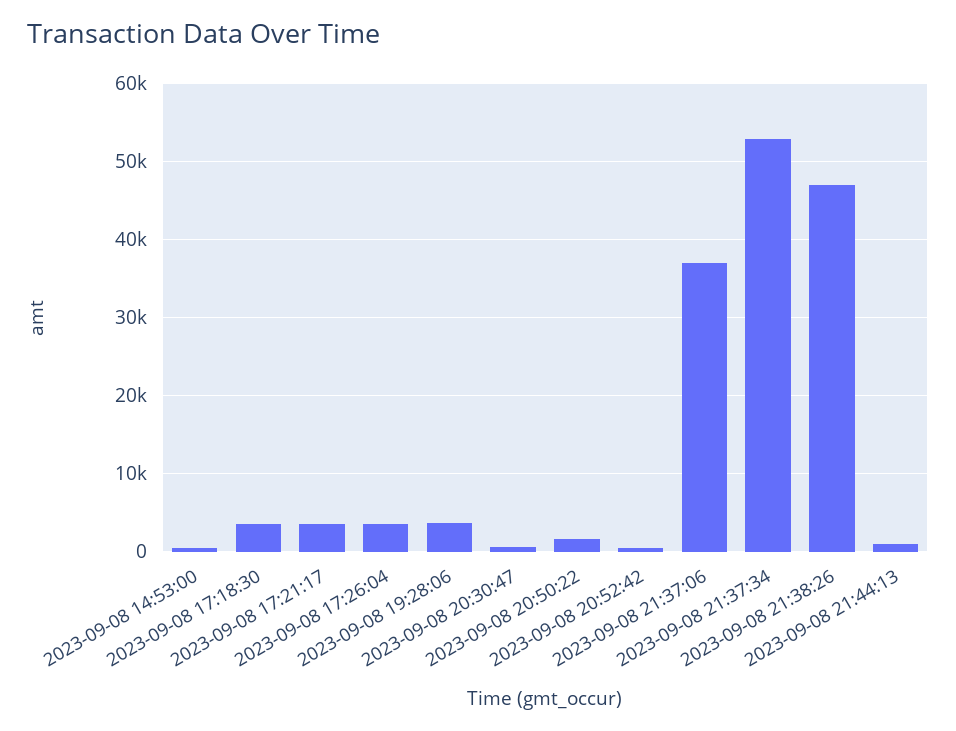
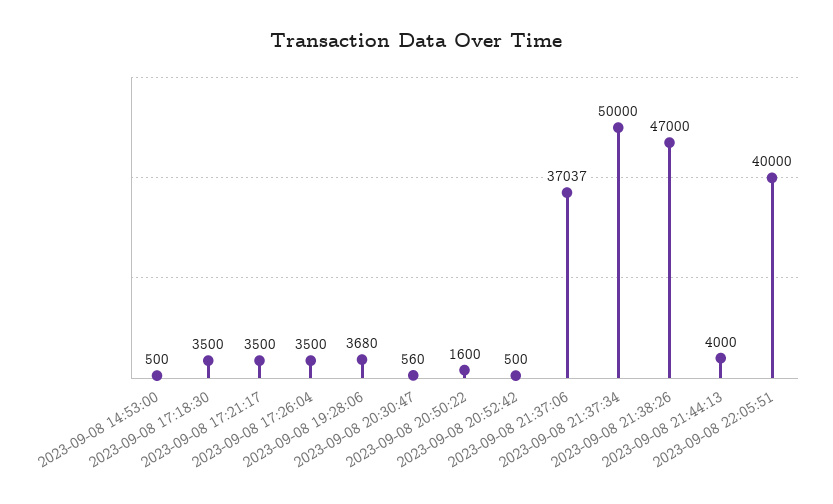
2023-09-08 21:37:34: 53000 -> 50000
2023-09-08 21:44:13: 1000 -> 4000
2023-09-08 22:05:51: none -> 40000

